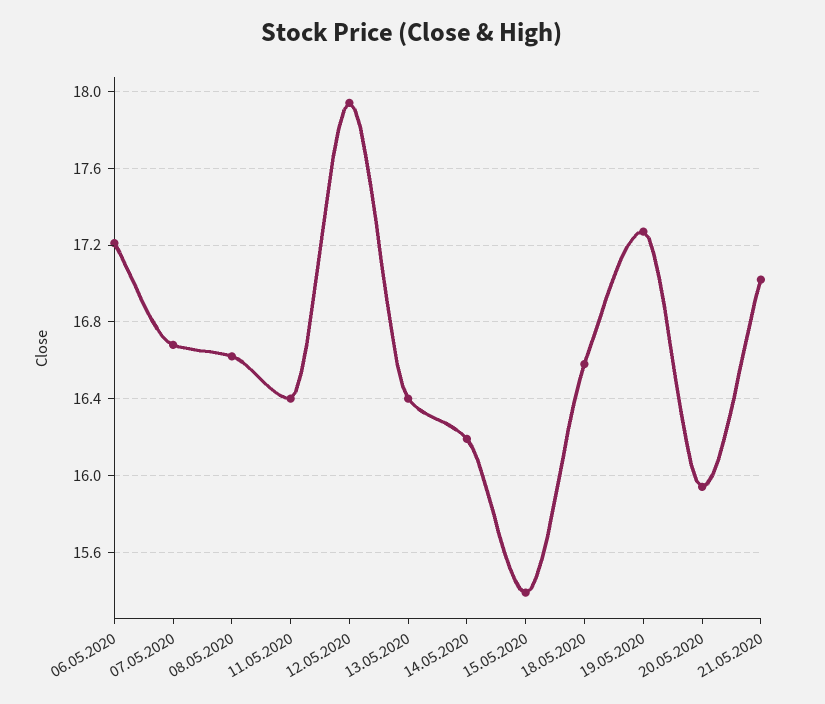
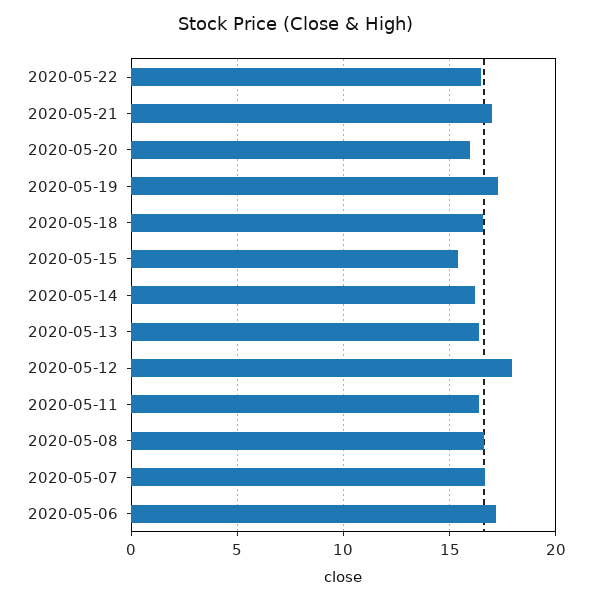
2020-05-22: none -> 16.5

